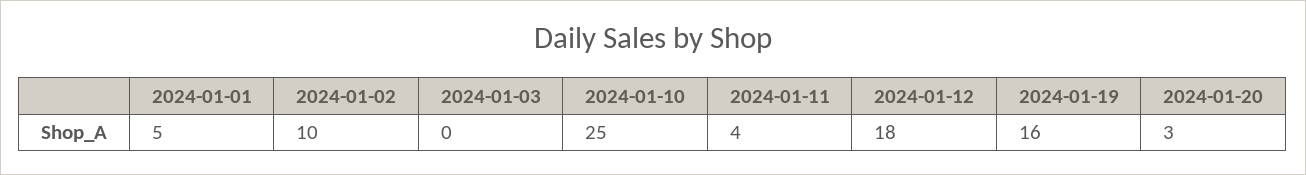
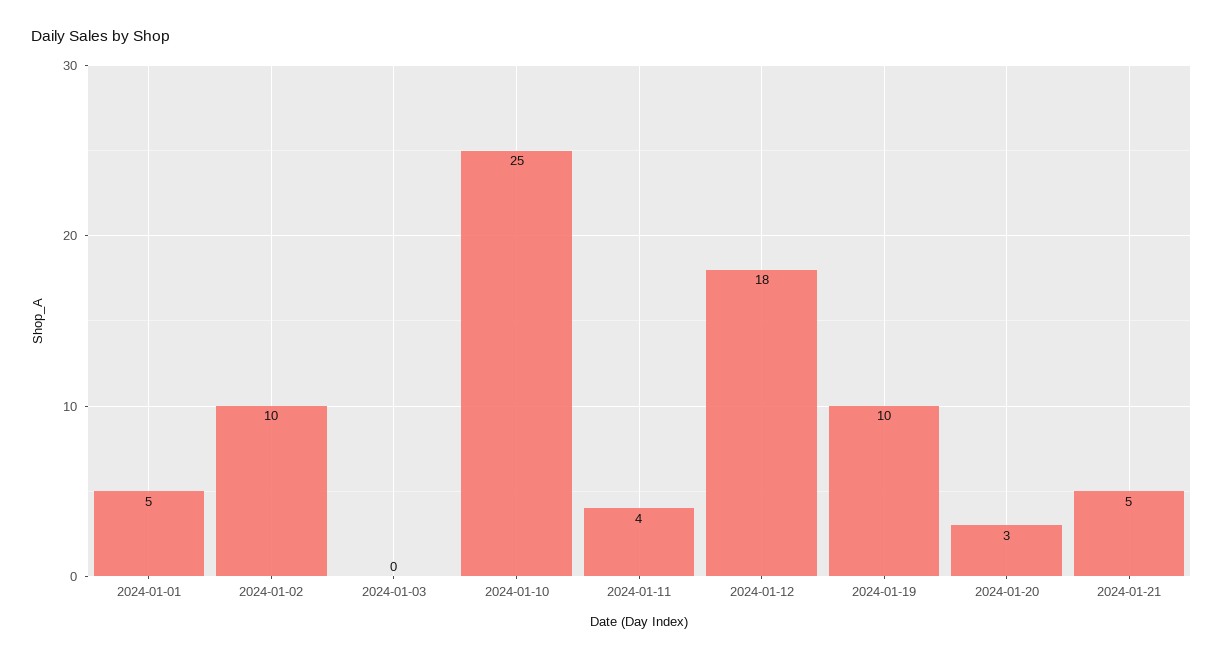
2024-01-19: 16 -> 10
2024-01-21: none -> 5

